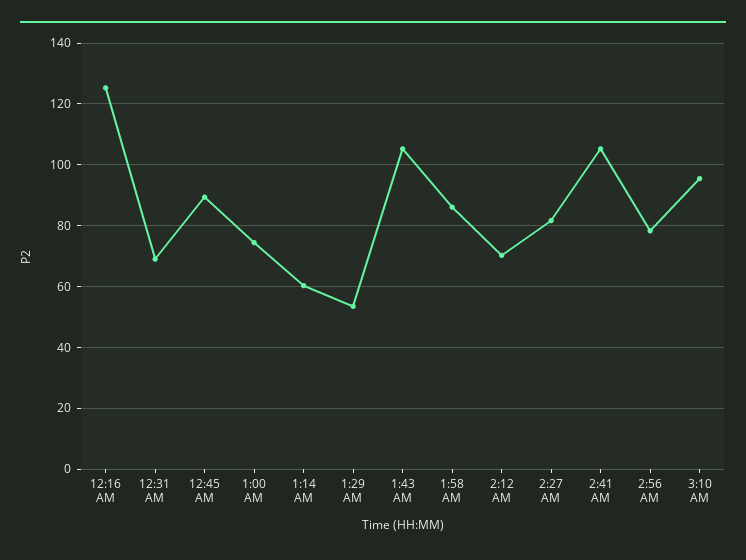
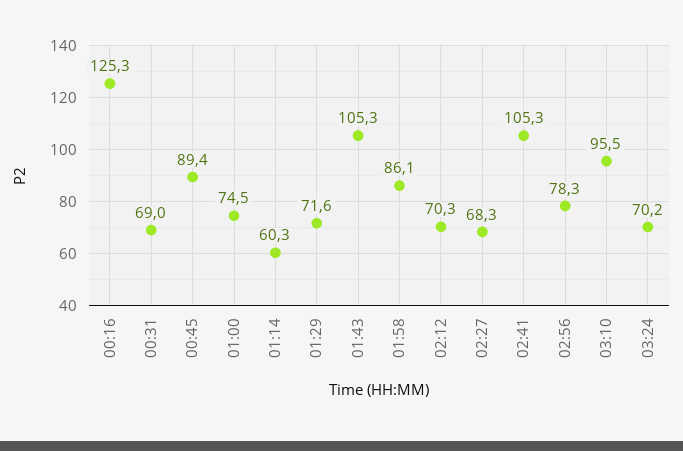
1:29 AM: 54 -> 71.6
2:27 AM: 82 -> 68.3
03:24: none -> 70.2

